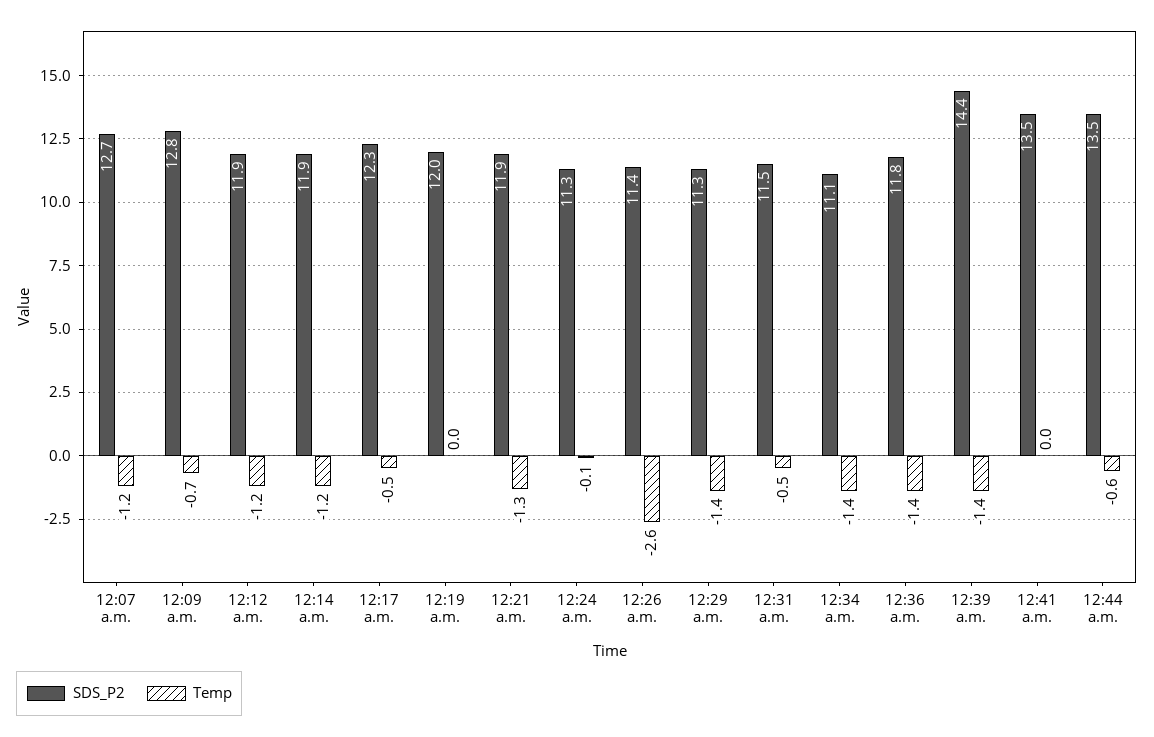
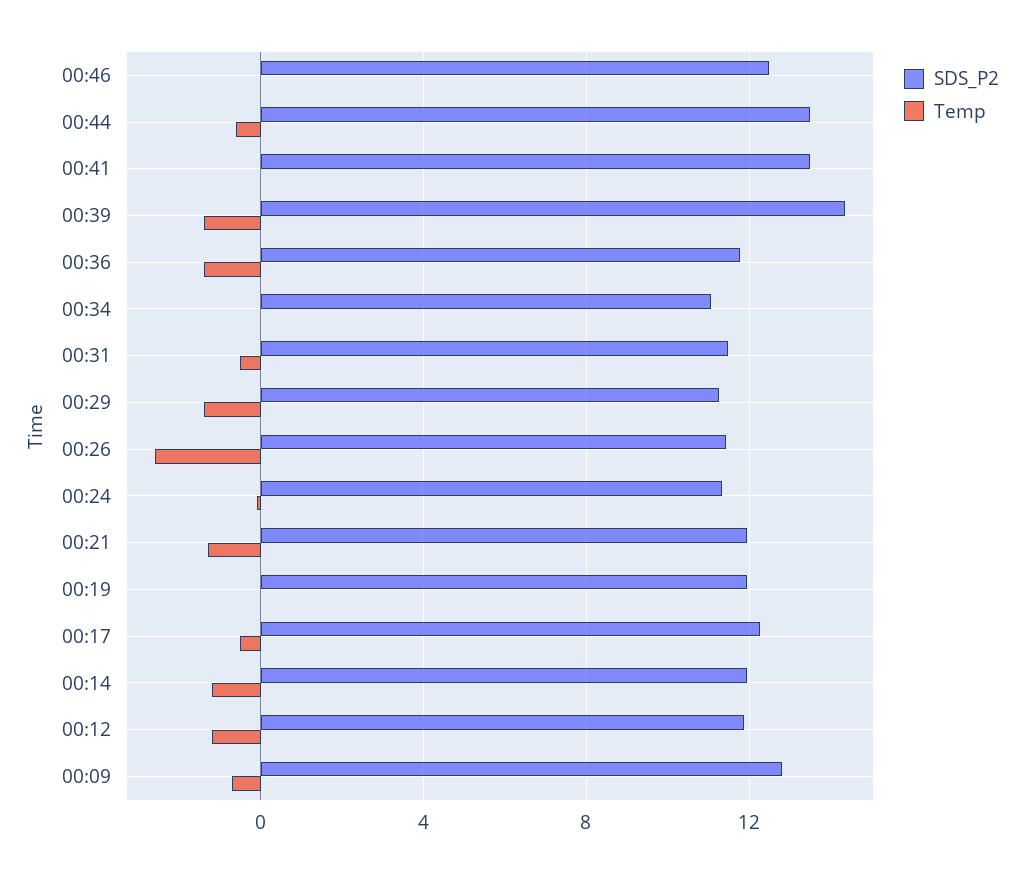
SDS_P2, 12:07 a.m.: 12.7 -> none
Temp, 12:07 a.m.: -1.2 -> none
Temp, 12:34 a.m.: -1.4 -> 0
SDS_P2, 00:46: none -> 12.5
Temp, 00:46: none -> 0

